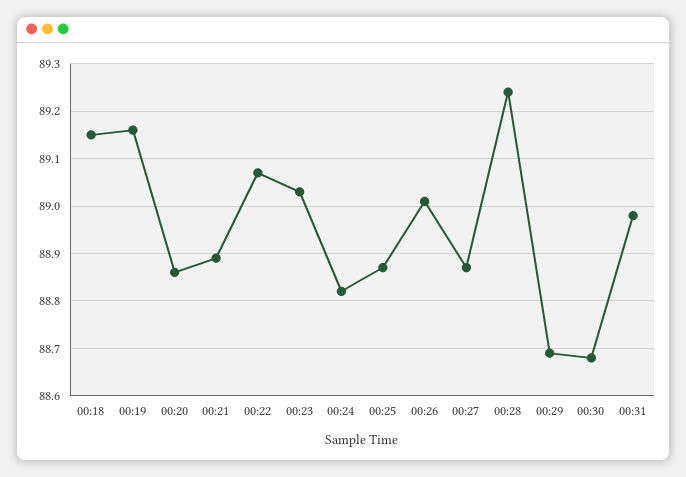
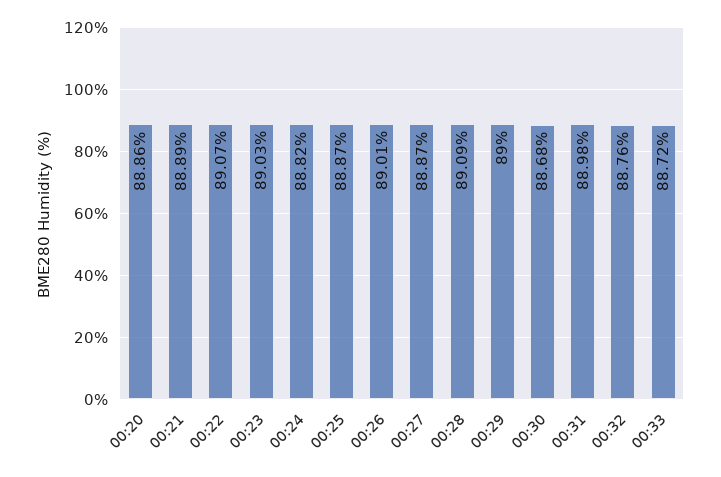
00:18: 89.15 -> none
00:19: 89.15 -> none
00:28: 89.25 -> 89.09
00:29: 88.7 -> 89
00:32: none -> 88.76
00:33: none -> 88.72

